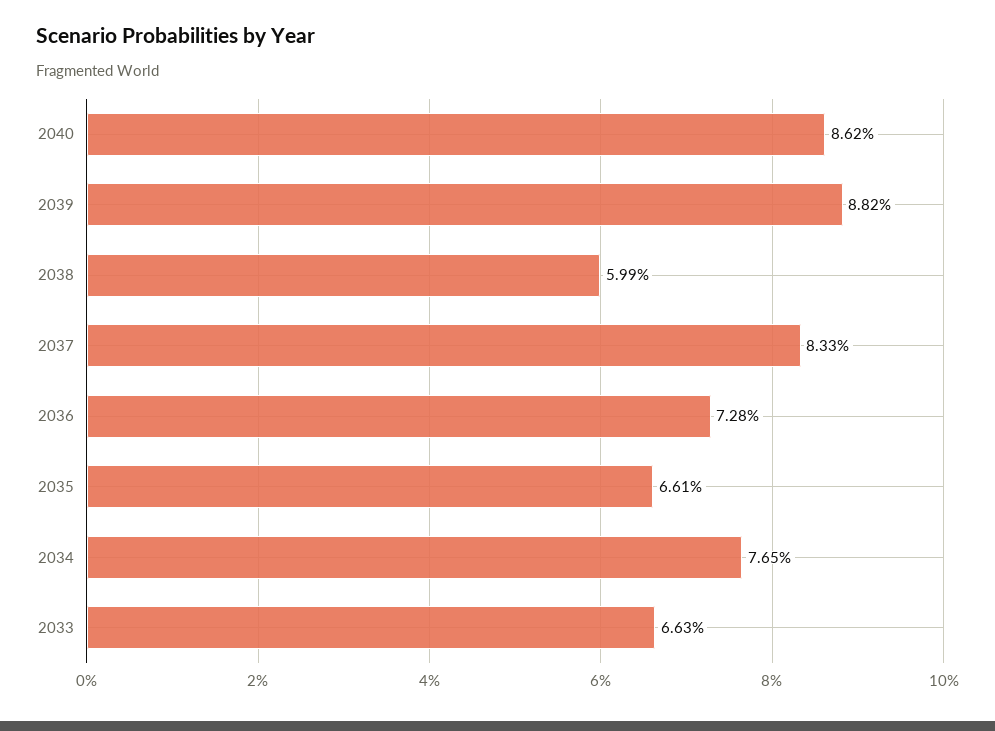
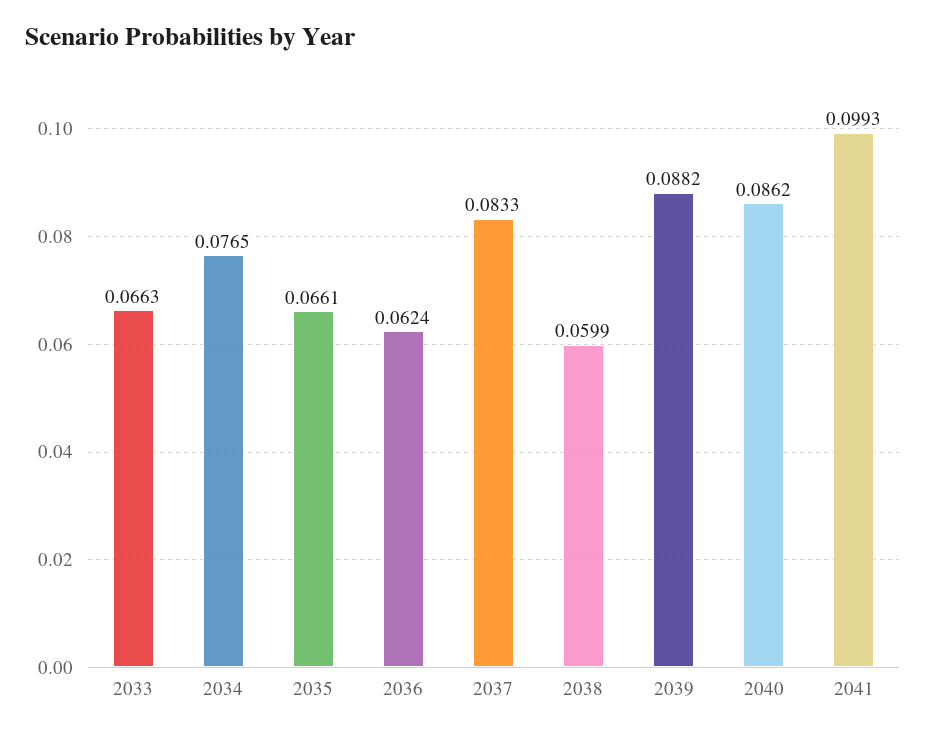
2036: 0.0728 -> 0.0624
2041: none -> 0.0993

